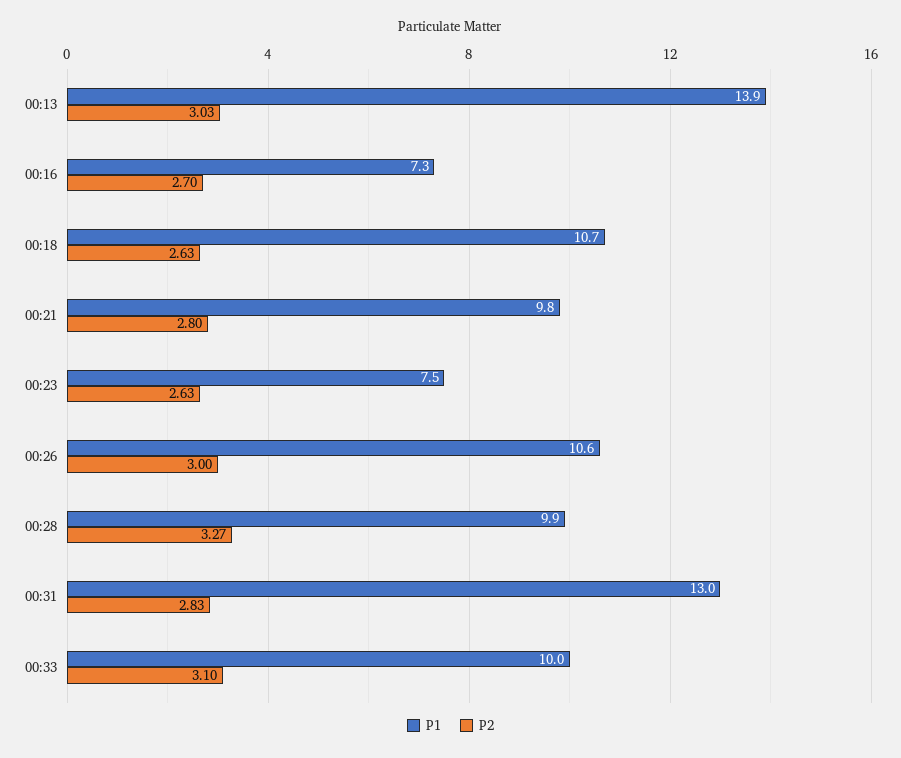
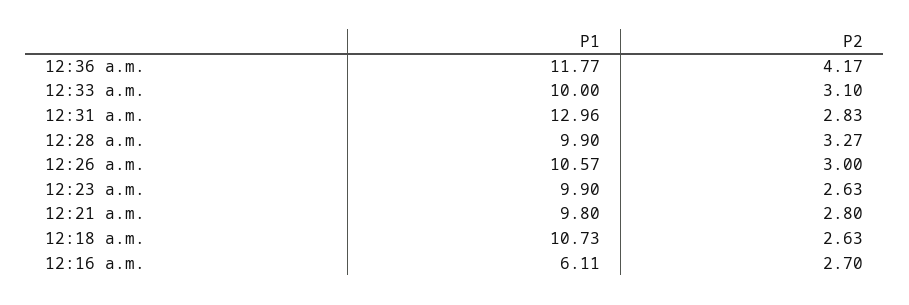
P1, 00:13: 13.9 -> none
P2, 00:13: 3.03 -> none
P1, 00:16: 7.3 -> 6.11
P1, 00:23: 7.5 -> 9.9
P1, 12:36 a.m.: none -> 11.77
P2, 12:36 a.m.: none -> 4.17

